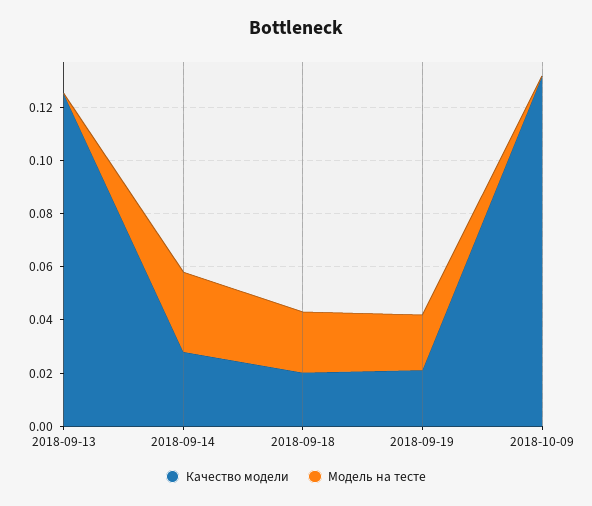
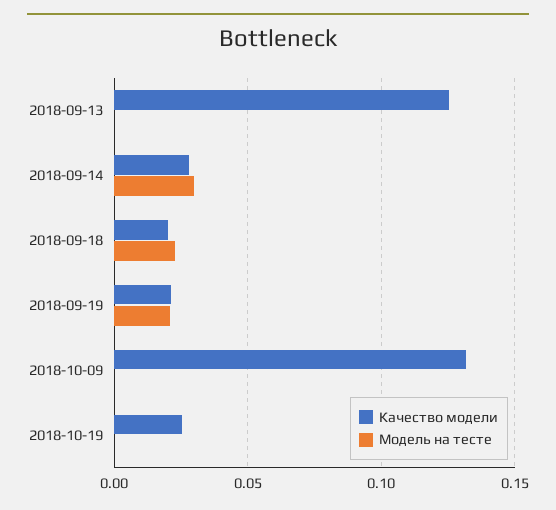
Качество модели, 2018-10-19: none -> 0.025
Модель на тесте, 2018-10-19: none -> 0

